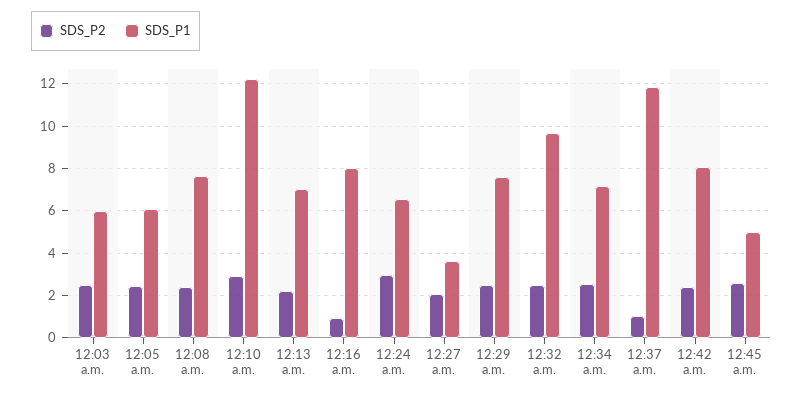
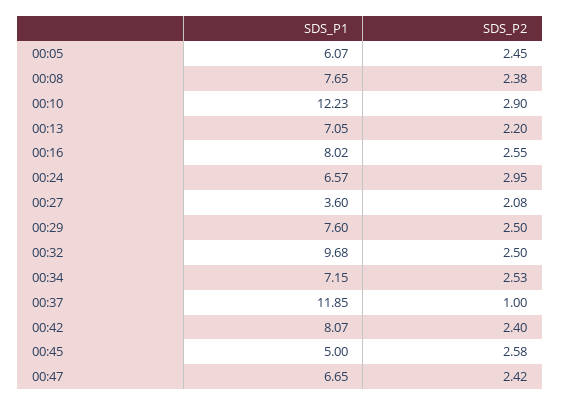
SDS_P2, 12:03 a.m.: 2.5 -> none
SDS_P1, 12:03 a.m.: 6 -> none
SDS_P2, 12:16 a.m.: 1 -> 2.55
SDS_P1, 00:47: none -> 6.65
SDS_P2, 00:47: none -> 2.42

